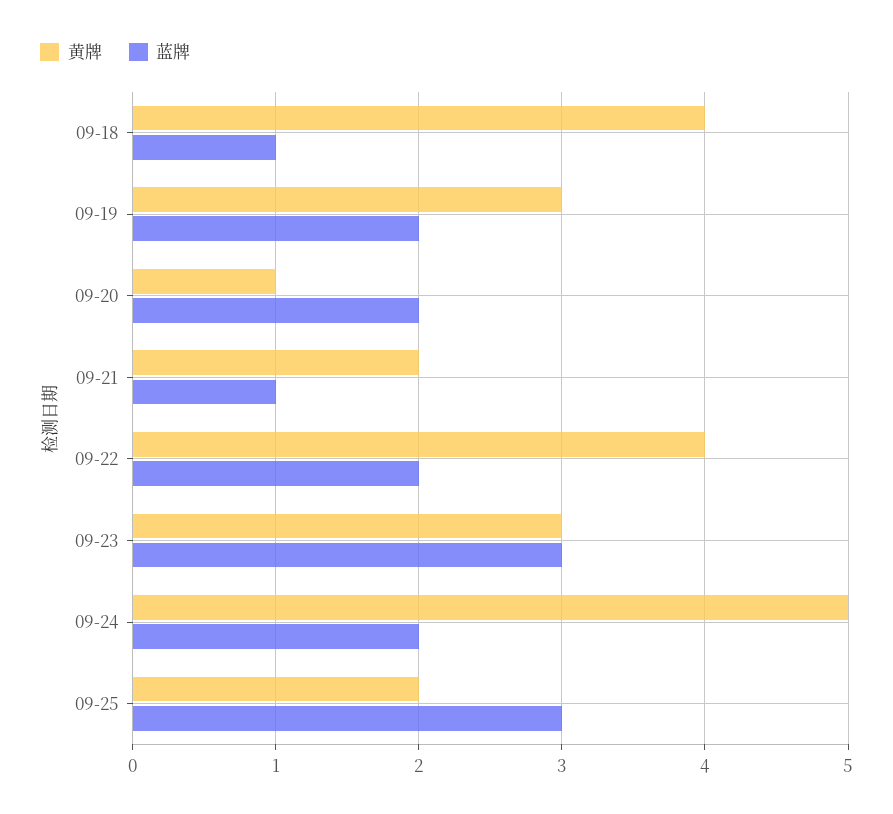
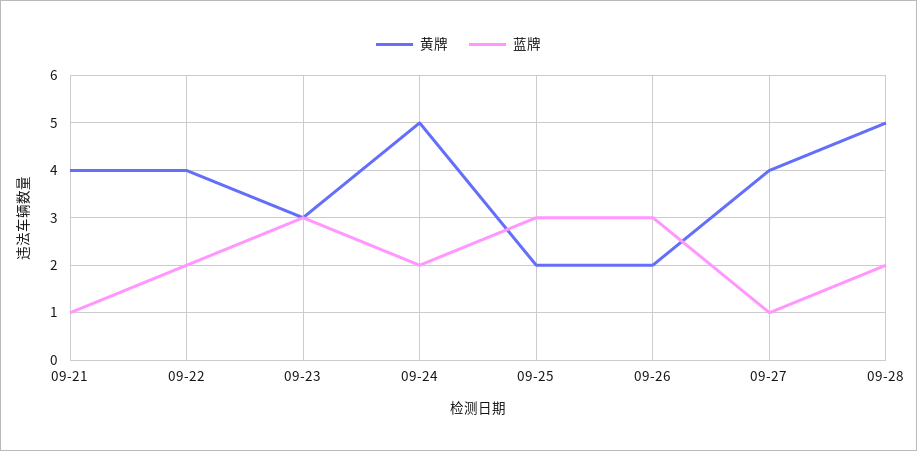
黄牌, 09-18: 4 -> none
蓝牌, 09-18: 1 -> none
黄牌, 09-19: 3 -> none
蓝牌, 09-19: 2 -> none
黄牌, 09-20: 1 -> none
蓝牌, 09-20: 2 -> none
黄牌, 09-21: 2 -> 4
黄牌, 09-26: none -> 2
蓝牌, 09-26: none -> 3
黄牌, 09-27: none -> 4
蓝牌, 09-27: none -> 1
黄牌, 09-28: none -> 5
蓝牌, 09-28: none -> 2

